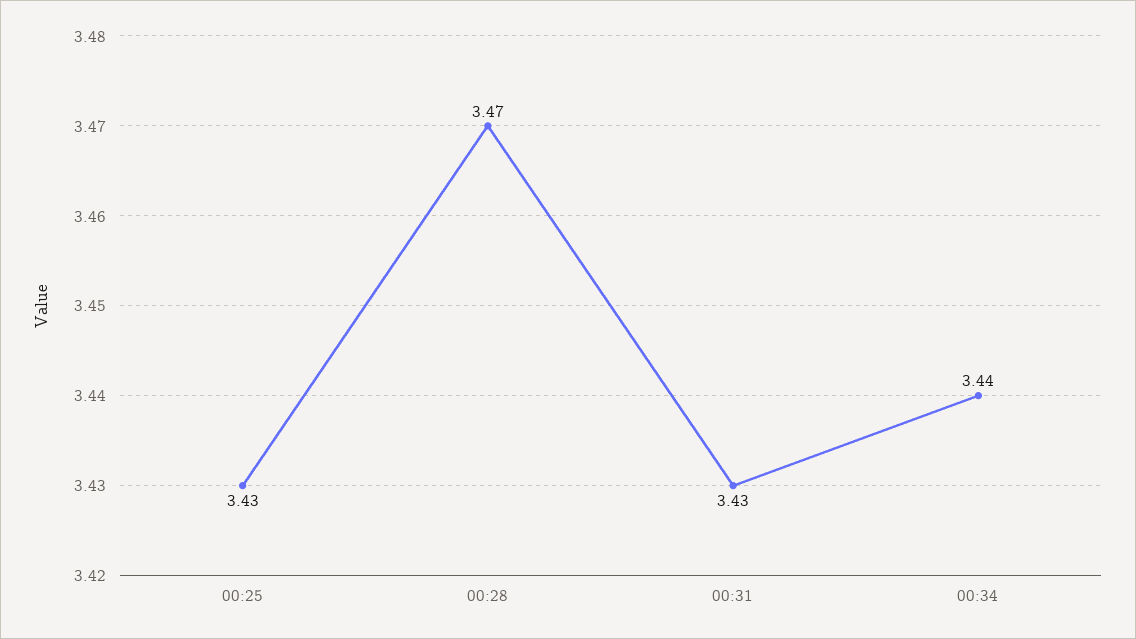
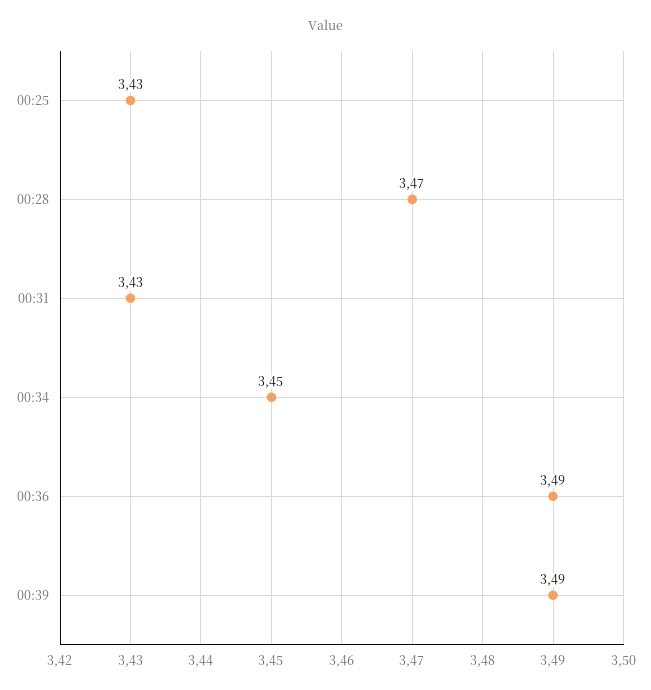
00:34: 3.44 -> 3.45
00:36: none -> 3.49
00:39: none -> 3.49

